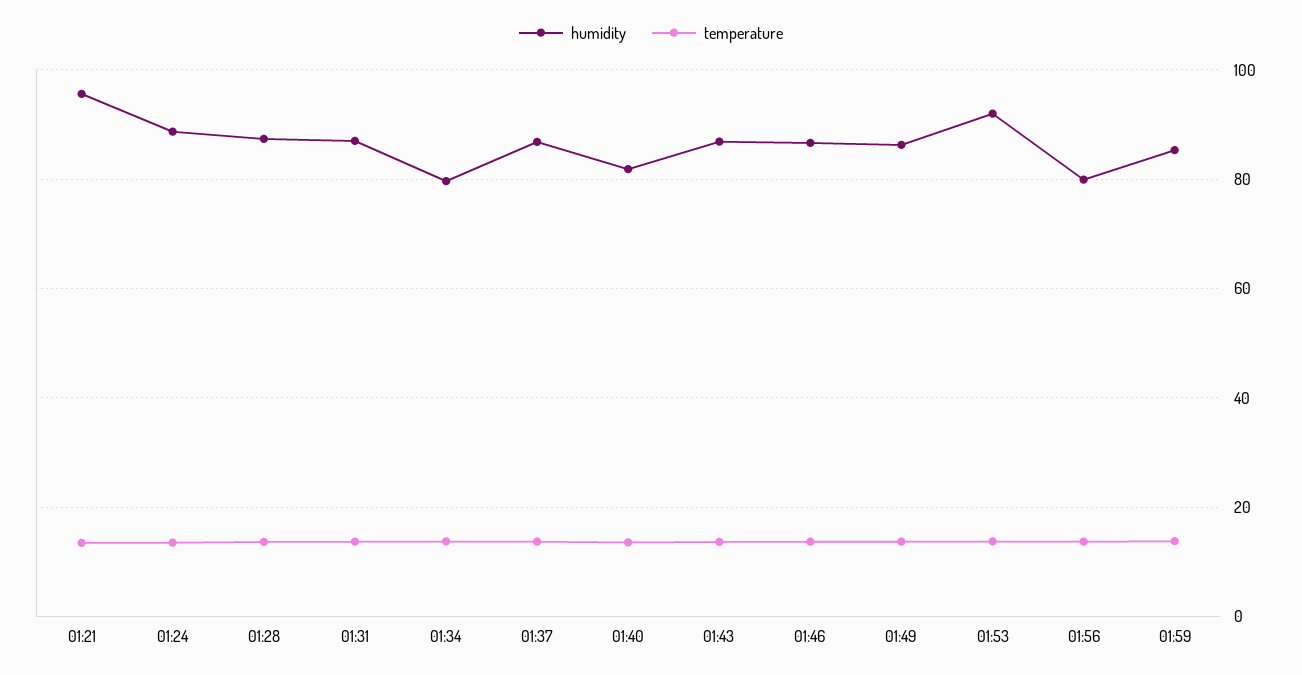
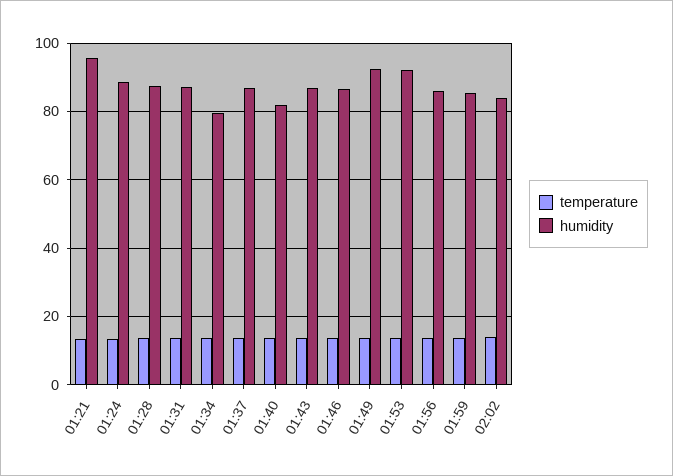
humidity, 01:49: 86 -> 92
humidity, 01:56: 80 -> 86
temperature, 02:02: none -> 14
humidity, 02:02: none -> 84

